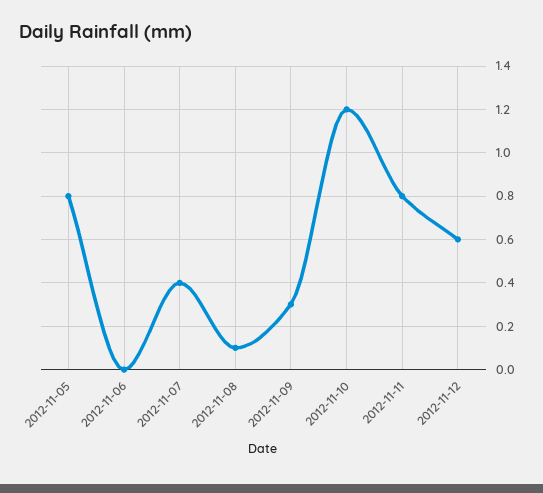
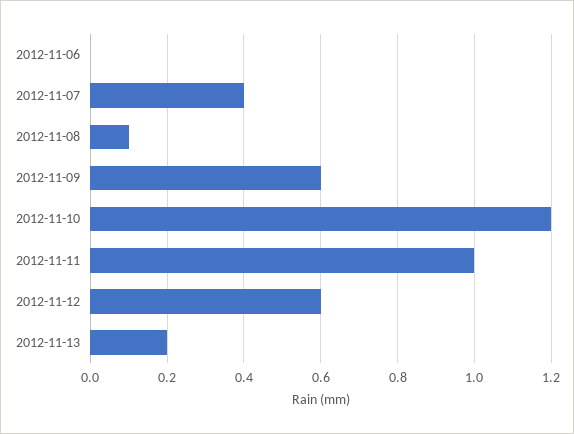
2012-11-05: 0.8 -> none
2012-11-09: 0.3 -> 0.6
2012-11-11: 0.8 -> 1
2012-11-13: none -> 0.2

